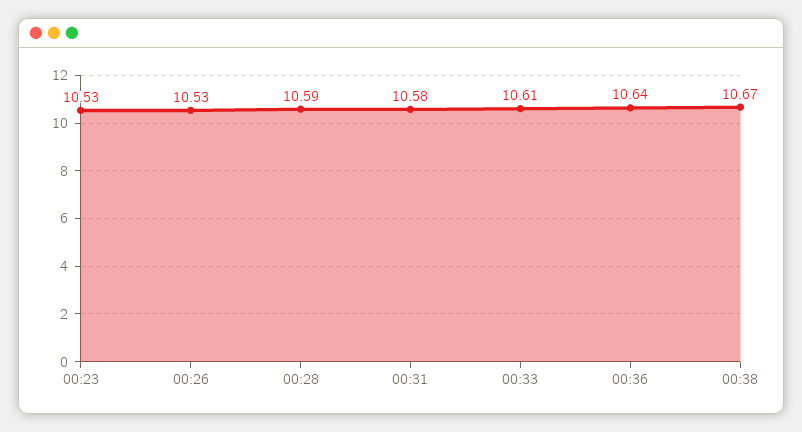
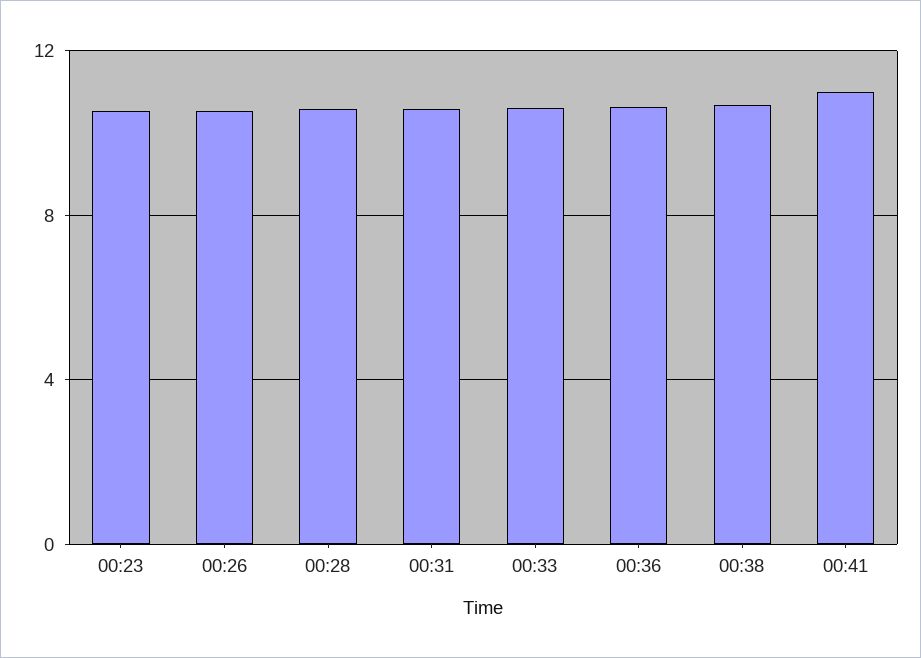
00:41: none -> 11

